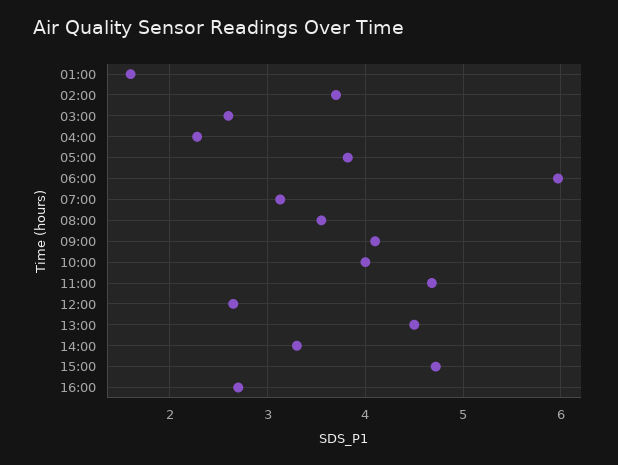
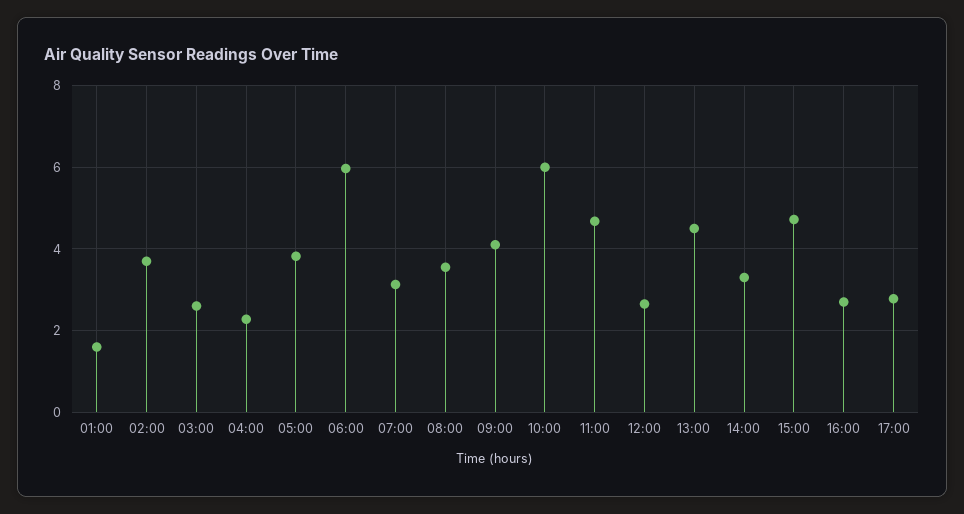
10:00: 4 -> 6
17:00: none -> 2.8

